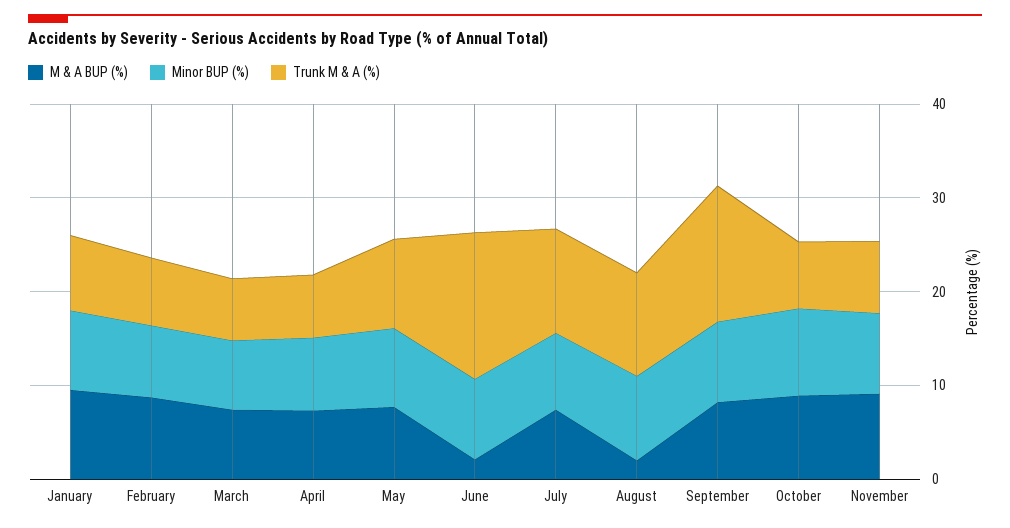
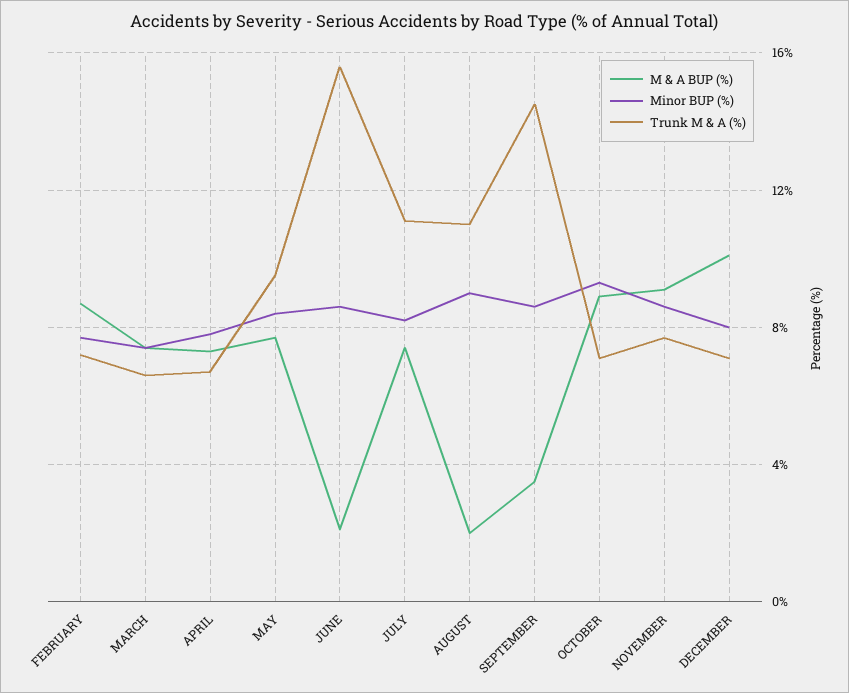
M & A BUP (%), January: 10 -> none
Minor BUP (%), January: 8 -> none
Trunk M & A (%), January: 8 -> none
M & A BUP (%), September: 8 -> 3.5
M & A BUP (%), DECEMBER: none -> 10
Minor BUP (%), DECEMBER: none -> 8
Trunk M & A (%), DECEMBER: none -> 7

